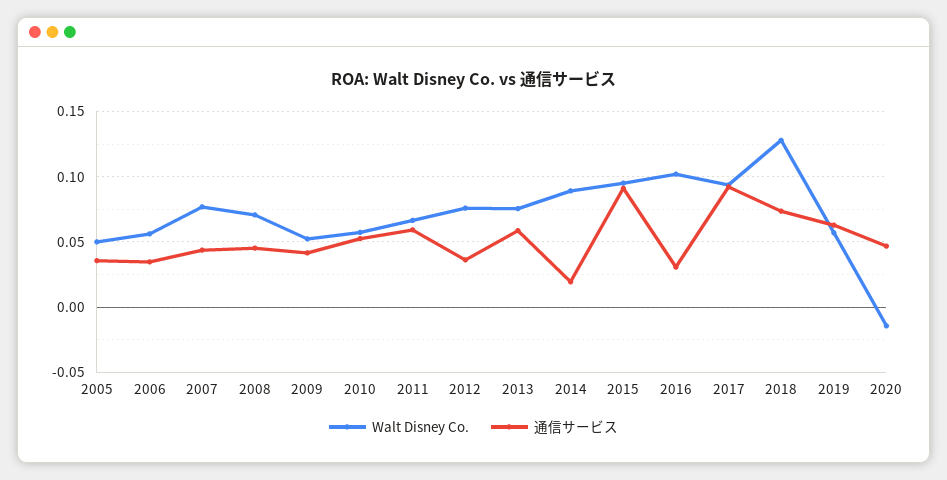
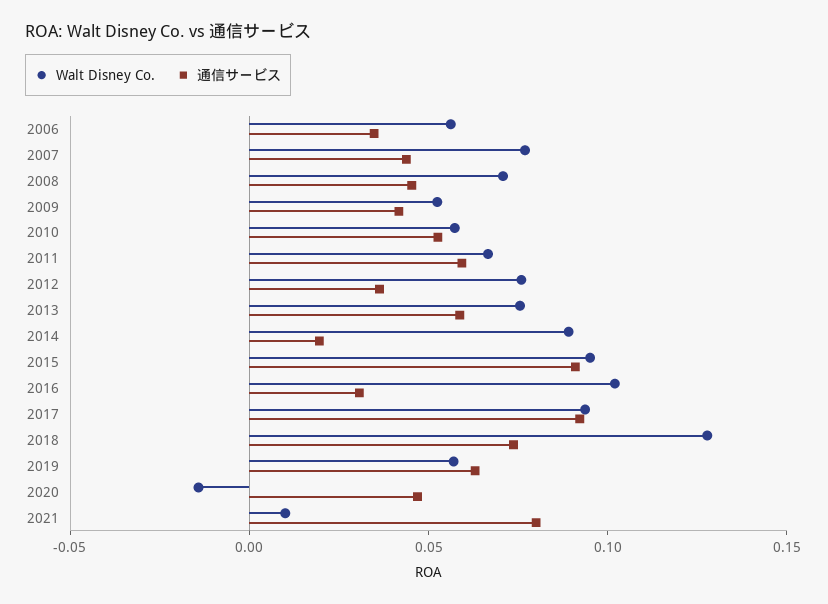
Walt Disney Co., 2005: 0.05 -> none
通信サービス, 2005: 0.035 -> none
Walt Disney Co., 2021: none -> 0.01
通信サービス, 2021: none -> 0.08

